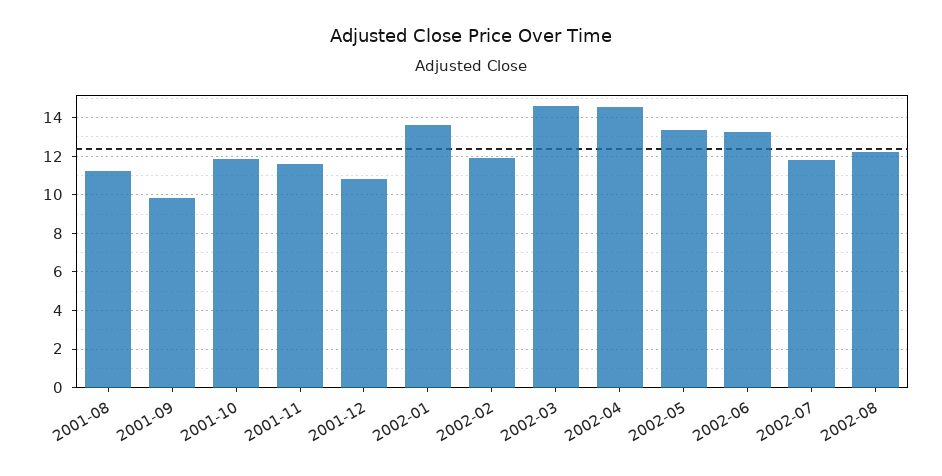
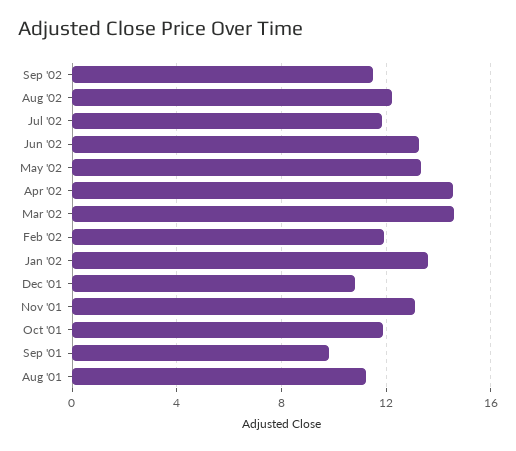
2001-11: 11.5 -> 13
Sep '02: none -> 11.5

